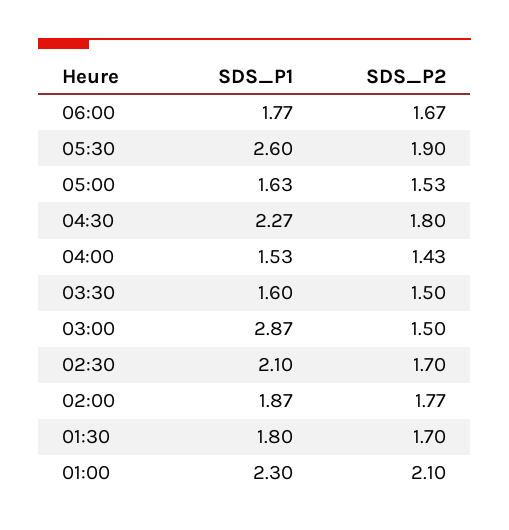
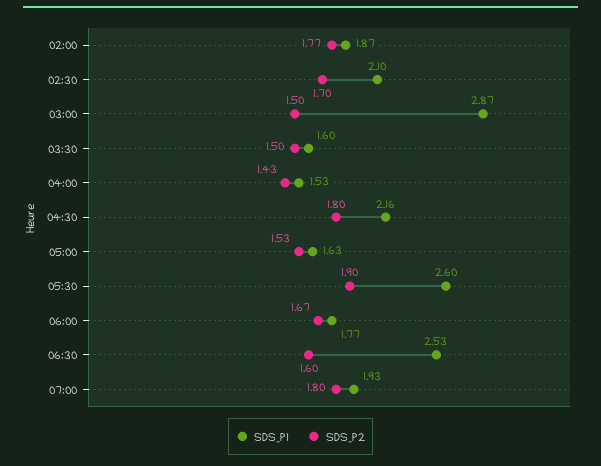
SDS_P1, 04:30: 2.27 -> 2.16
SDS_P1, 01:30: 1.8 -> none
SDS_P2, 01:30: 1.7 -> none
SDS_P1, 01:00: 2.3 -> none
SDS_P2, 01:00: 2.1 -> none
SDS_P1, 06:30: none -> 2.53
SDS_P2, 06:30: none -> 1.6
SDS_P1, 07:00: none -> 1.93
SDS_P2, 07:00: none -> 1.8

